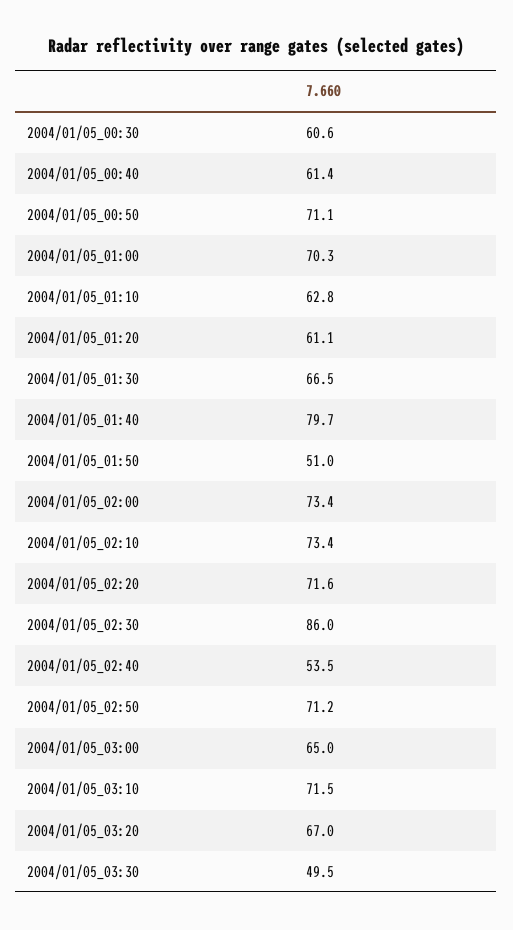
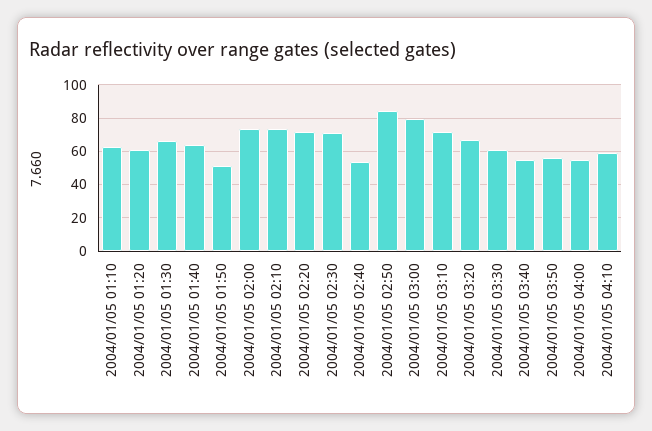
2004/01/05_00:30: 60.6 -> none
2004/01/05_00:40: 61.4 -> none
2004/01/05_00:50: 71.1 -> none
2004/01/05_01:00: 70.3 -> none
2004/01/05_01:40: 79.7 -> 65
2004/01/05_02:30: 86 -> 70
2004/01/05_02:50: 71.2 -> 85
2004/01/05_03:00: 65 -> 80
2004/01/05_03:30: 49.5 -> 60
2004/01/05 03:40: none -> 55
2004/01/05 03:50: none -> 55
2004/01/05 04:00: none -> 55
2004/01/05 04:10: none -> 60

